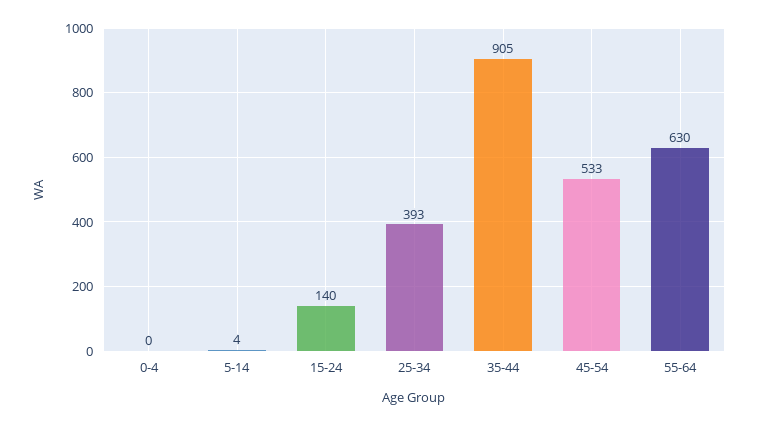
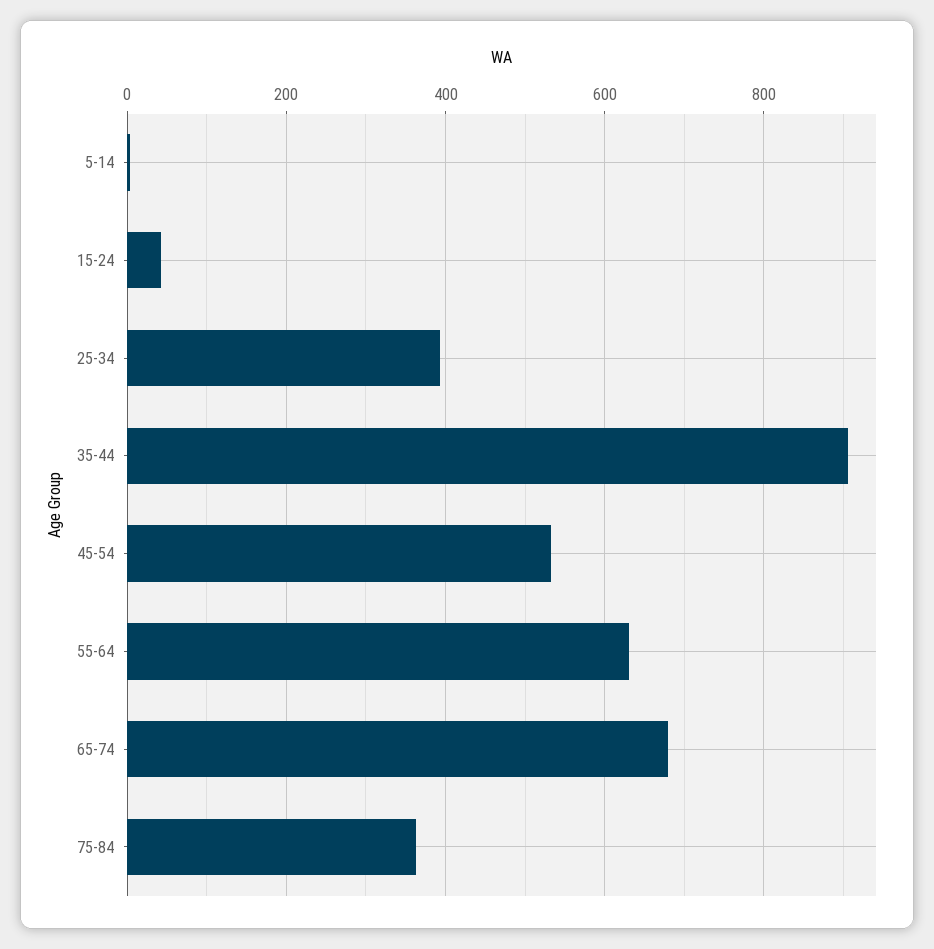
0-4: 0 -> none
15-24: 140 -> 40
65-74: none -> 680
75-84: none -> 360

